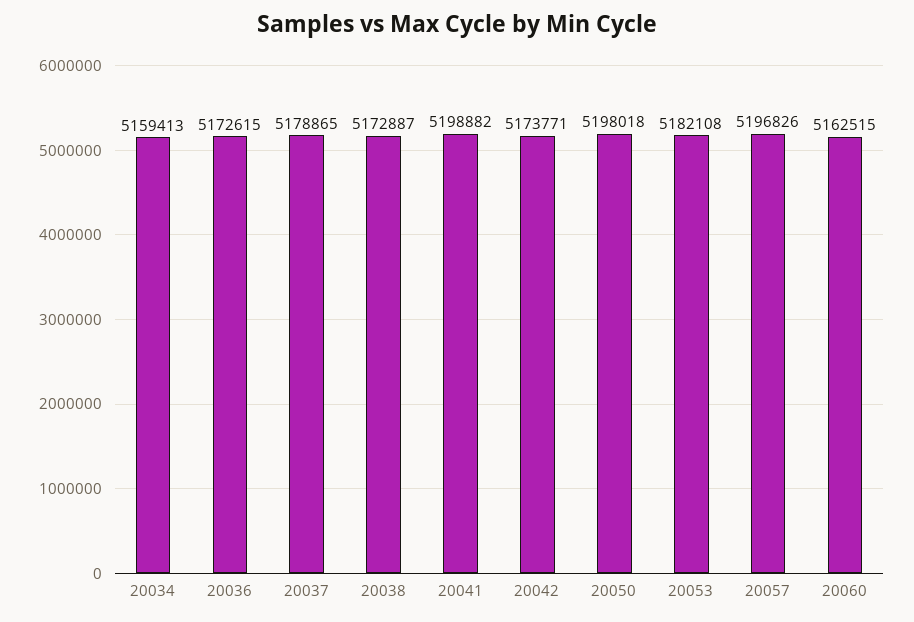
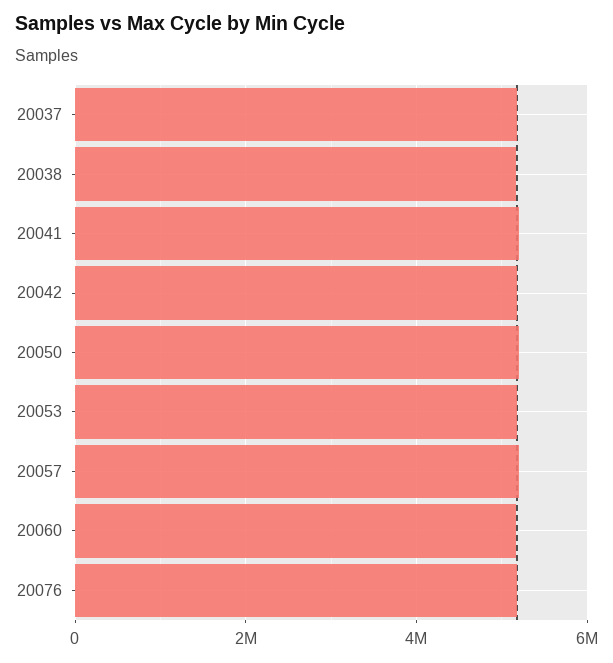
20034: 5159413 -> none
20036: 5172615 -> none
20076: none -> 5200000

